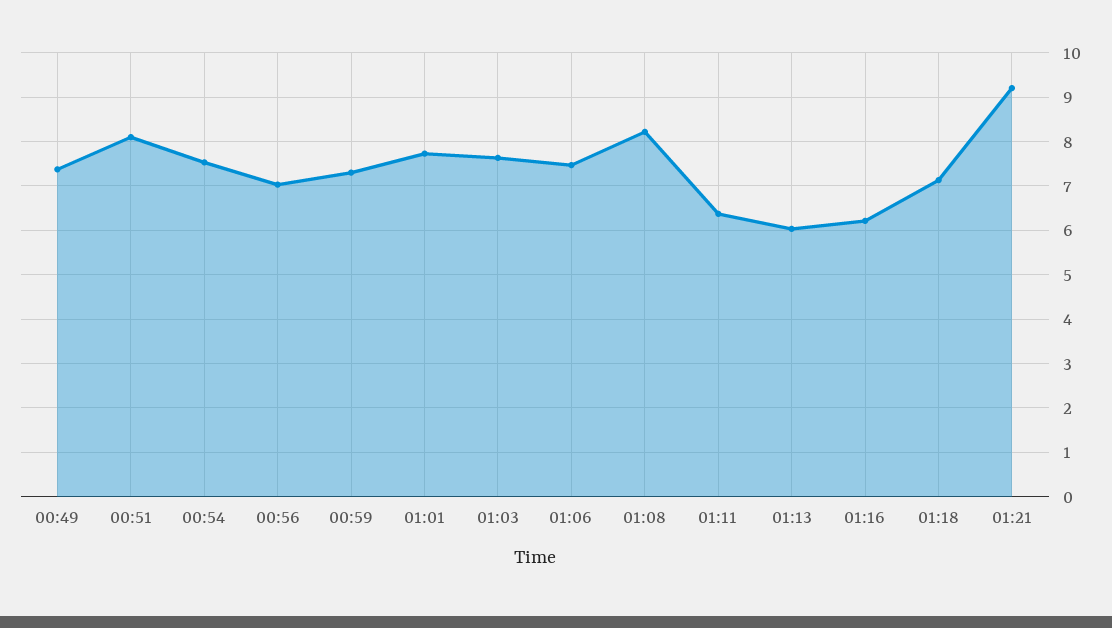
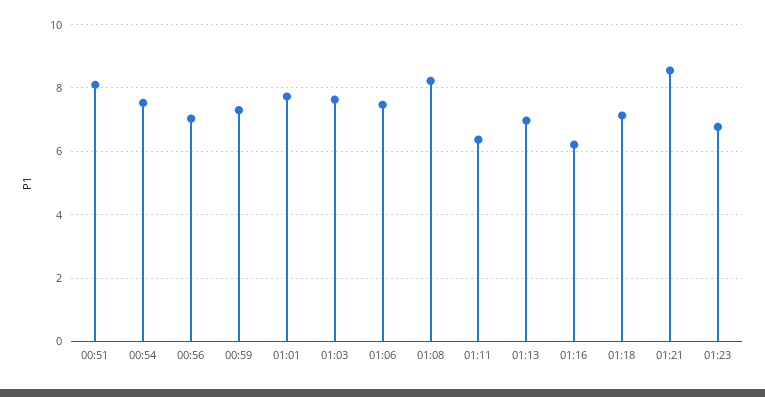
00:49: 7.4 -> none
01:13: 6 -> 7
01:21: 9.2 -> 8.6
01:23: none -> 6.8

